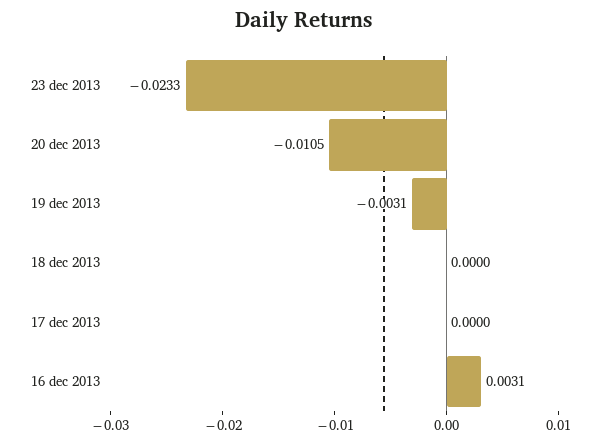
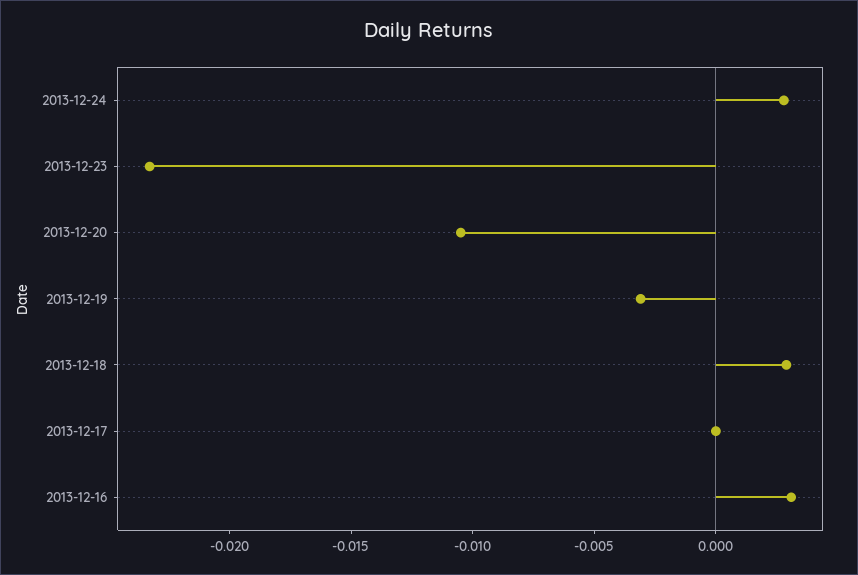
18 dec 2013: 0 -> 0.003
2013-12-24: none -> 0.003

